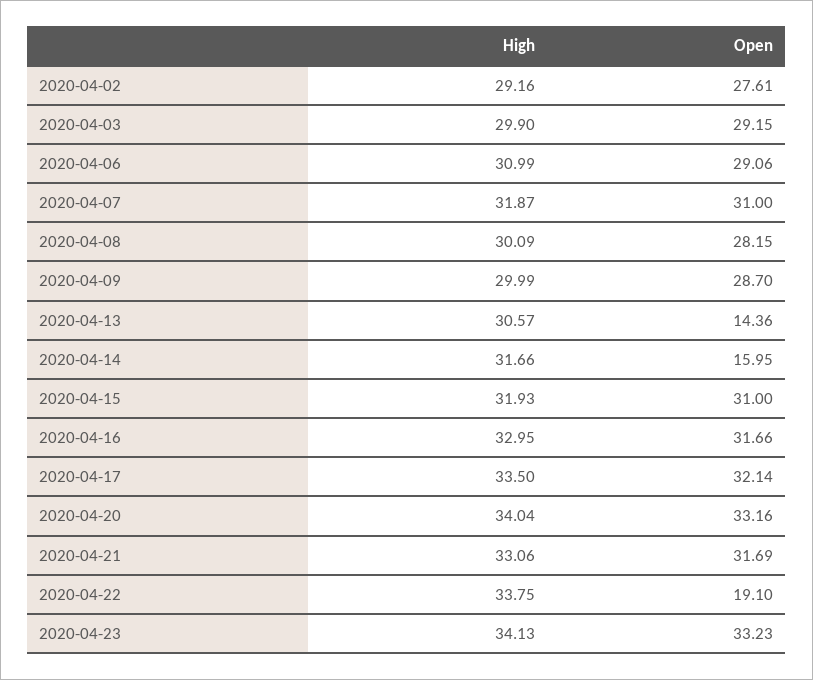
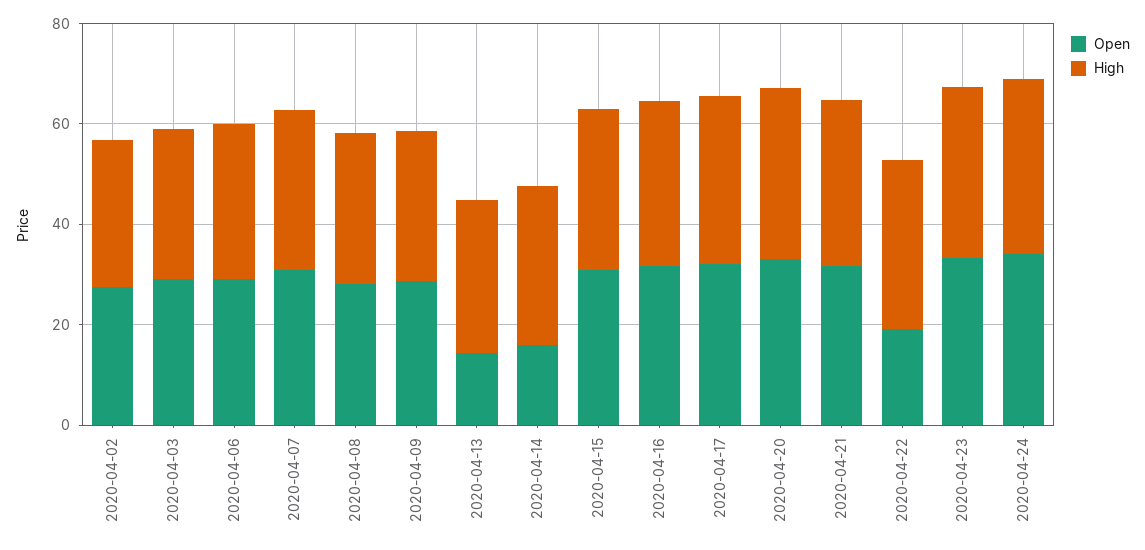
Open, 2020-04-24: none -> 35
High, 2020-04-24: none -> 35

